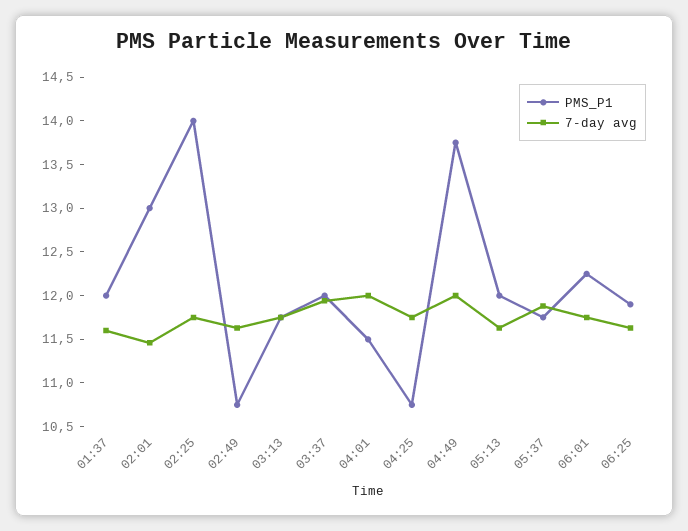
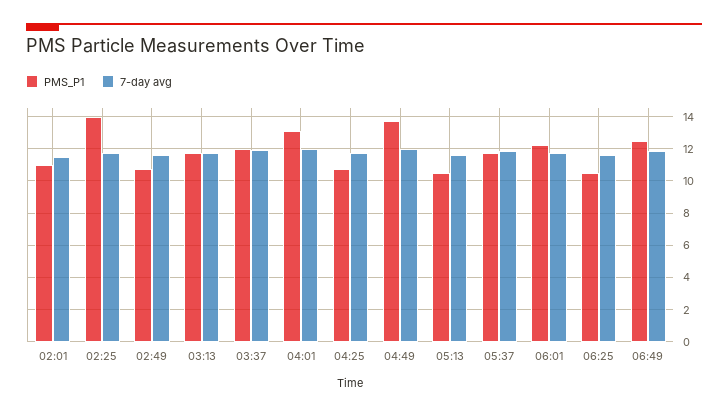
PMS_P1, 01:37: 12 -> none
7-day avg, 01:37: 11.6 -> none
PMS_P1, 02:01: 13 -> 11
PMS_P1, 04:01: 11.5 -> 13
PMS_P1, 05:13: 12 -> 10.5
PMS_P1, 06:25: 11.9 -> 10.5
PMS_P1, 06:49: none -> 12.5
7-day avg, 06:49: none -> 12

